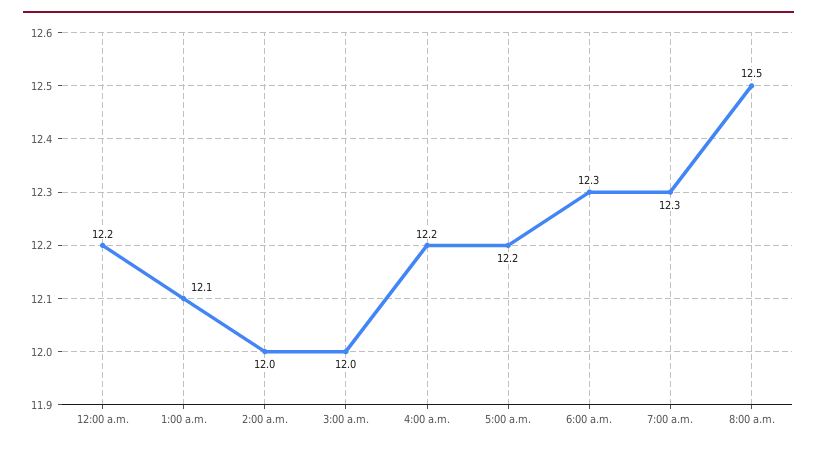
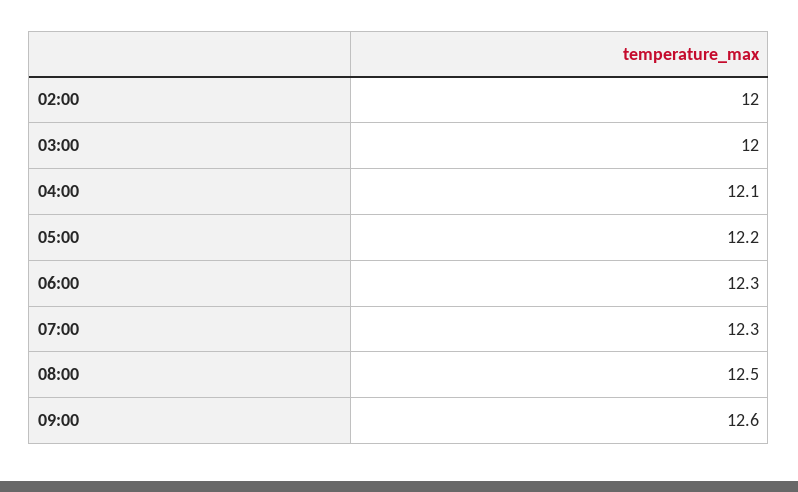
12:00 a.m.: 12.2 -> none
1:00 a.m.: 12.1 -> none
4:00 a.m.: 12.2 -> 12.1
09:00: none -> 12.6

